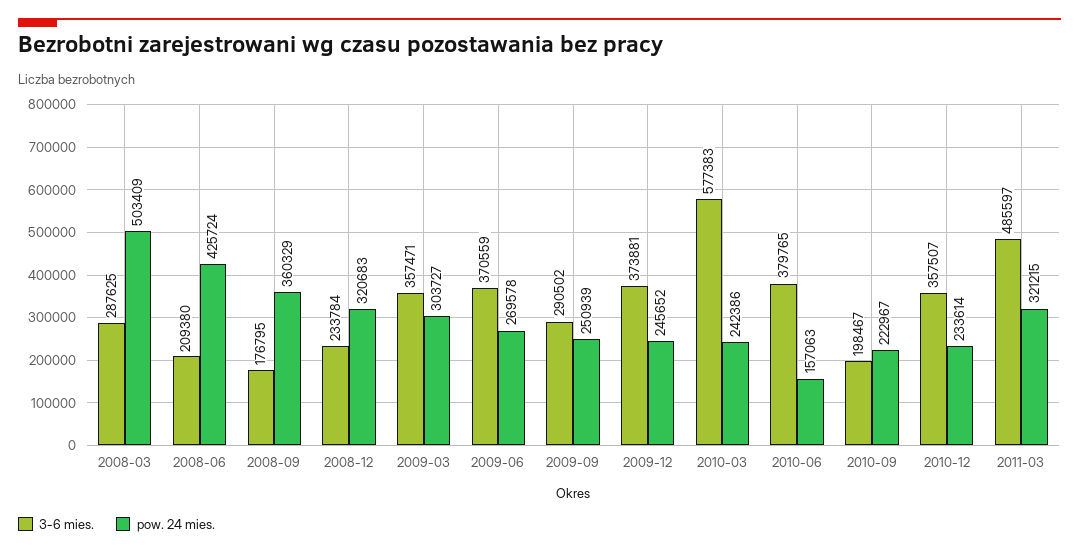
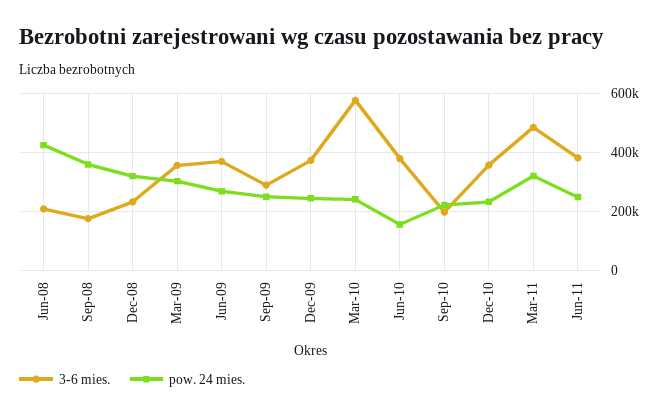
3-6 mies., 2008-03: 287625 -> none
pow. 24 mies., 2008-03: 503409 -> none
3-6 mies., Jun-11: none -> 375000
pow. 24 mies., Jun-11: none -> 250000

